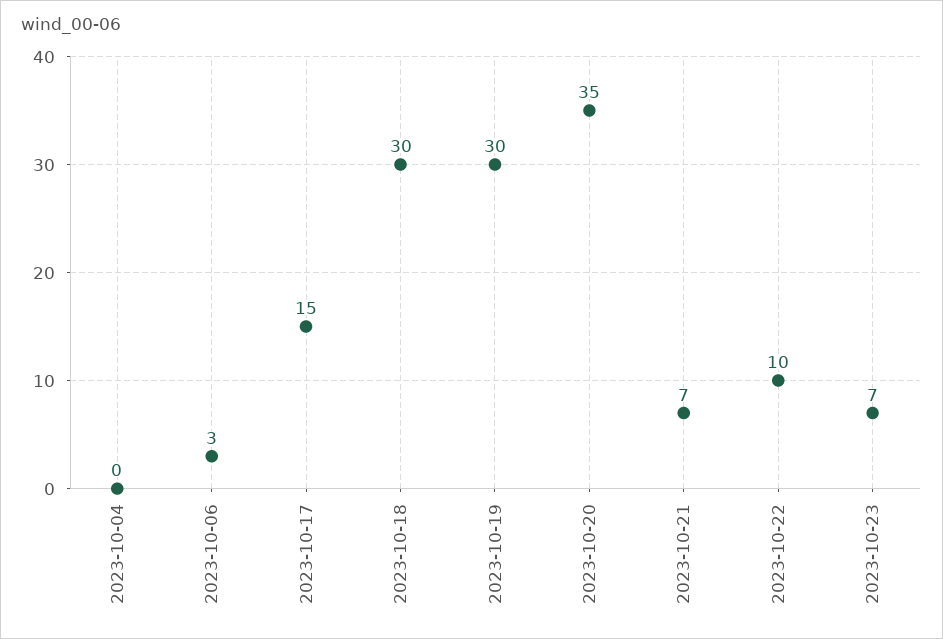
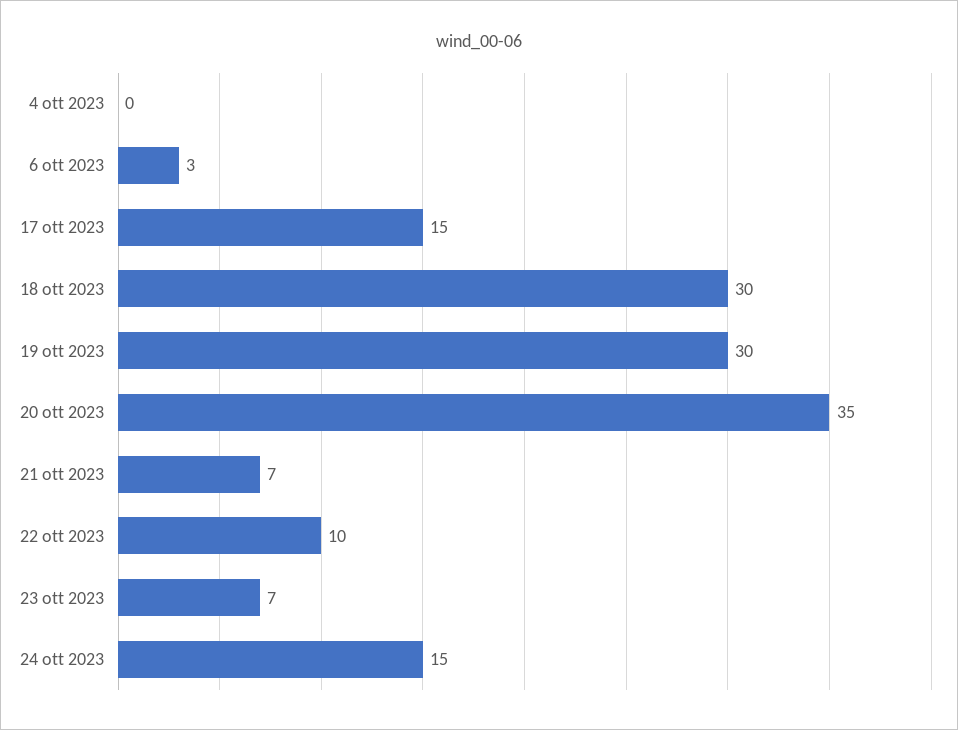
24 ott 2023: none -> 15

